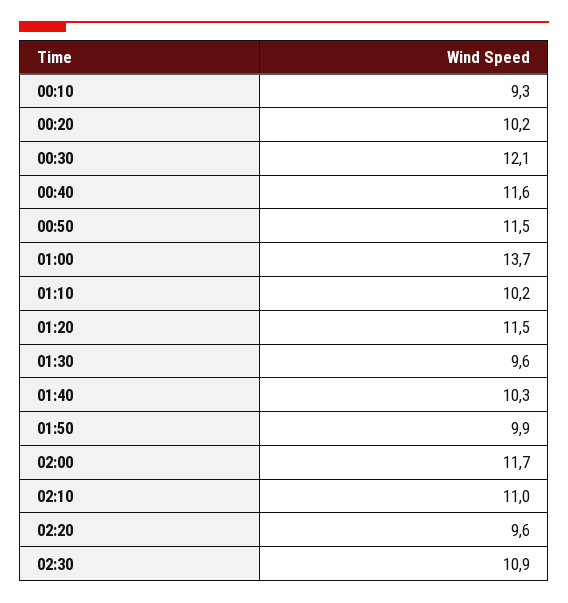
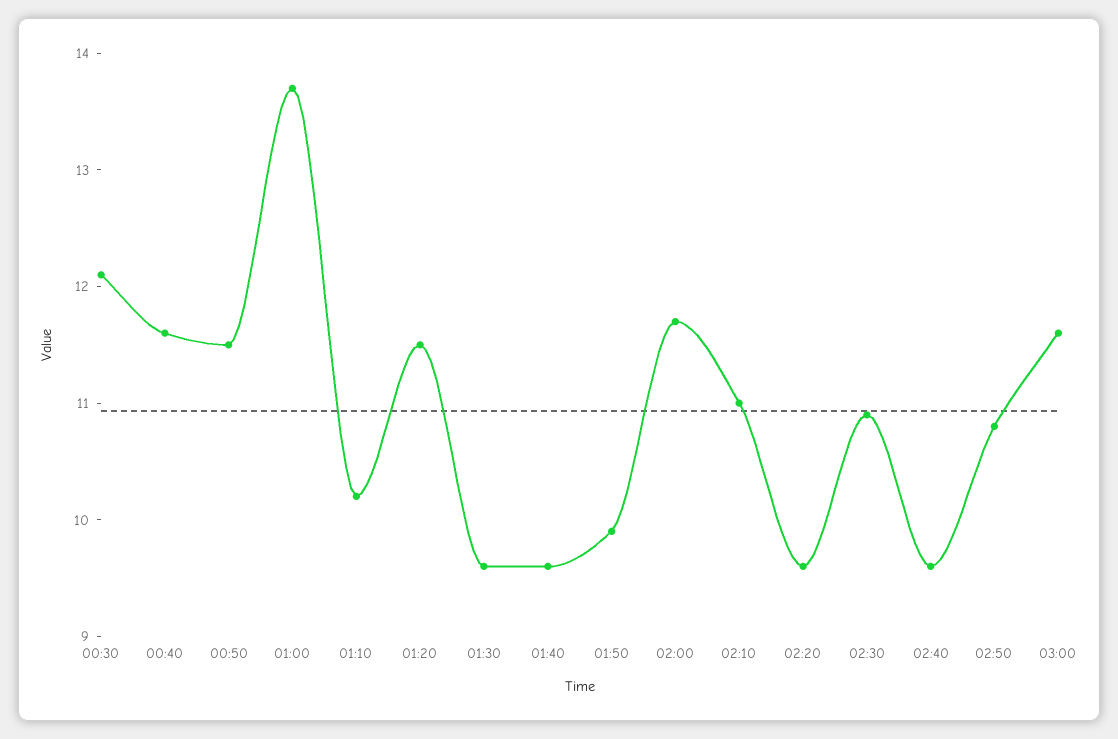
00:10: 9.3 -> none
00:20: 10.2 -> none
01:40: 10.3 -> 9.6
02:40: none -> 9.6
02:50: none -> 10.8
03:00: none -> 11.6

